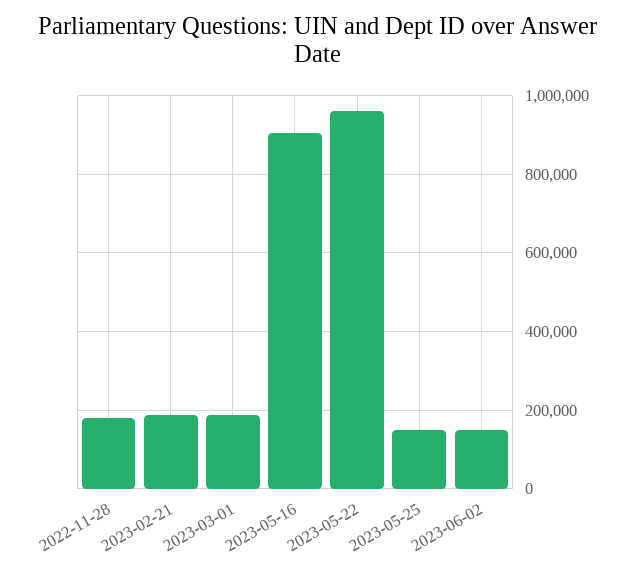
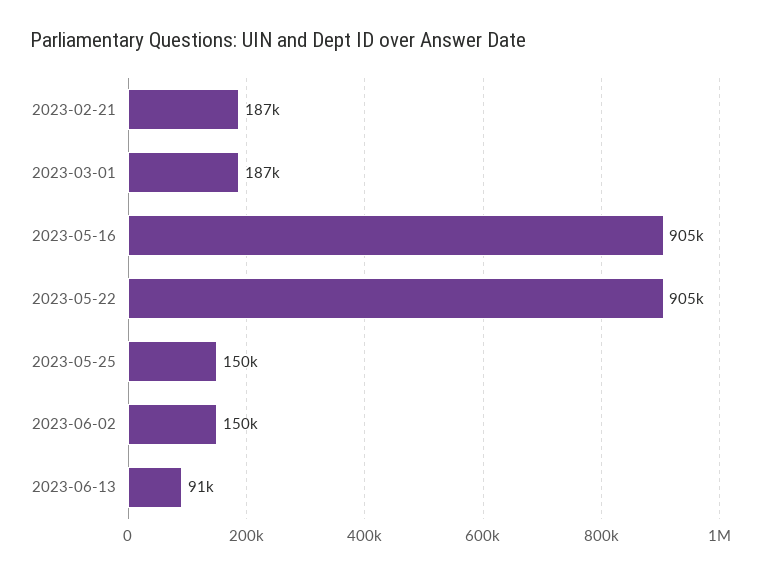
2022-11-28: 180000 -> none
2023-05-22: 960000 -> 905000
2023-06-13: none -> 91000

